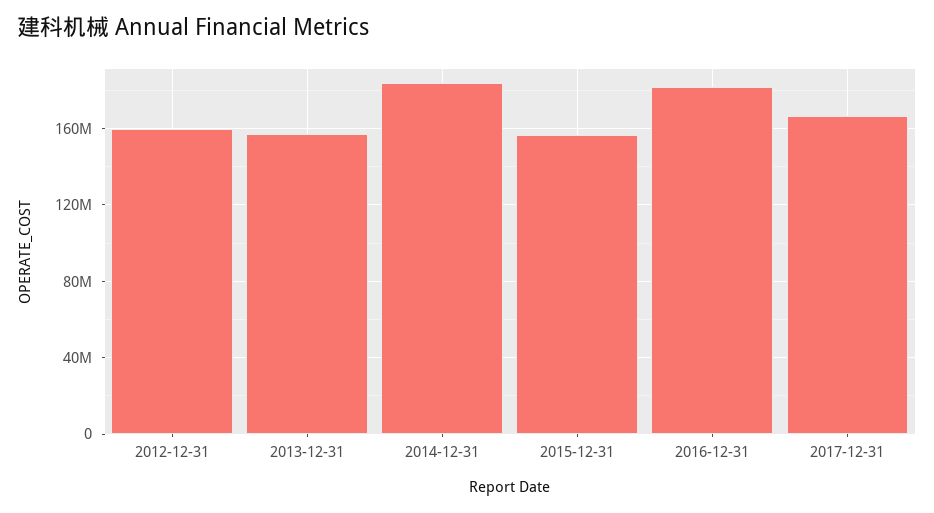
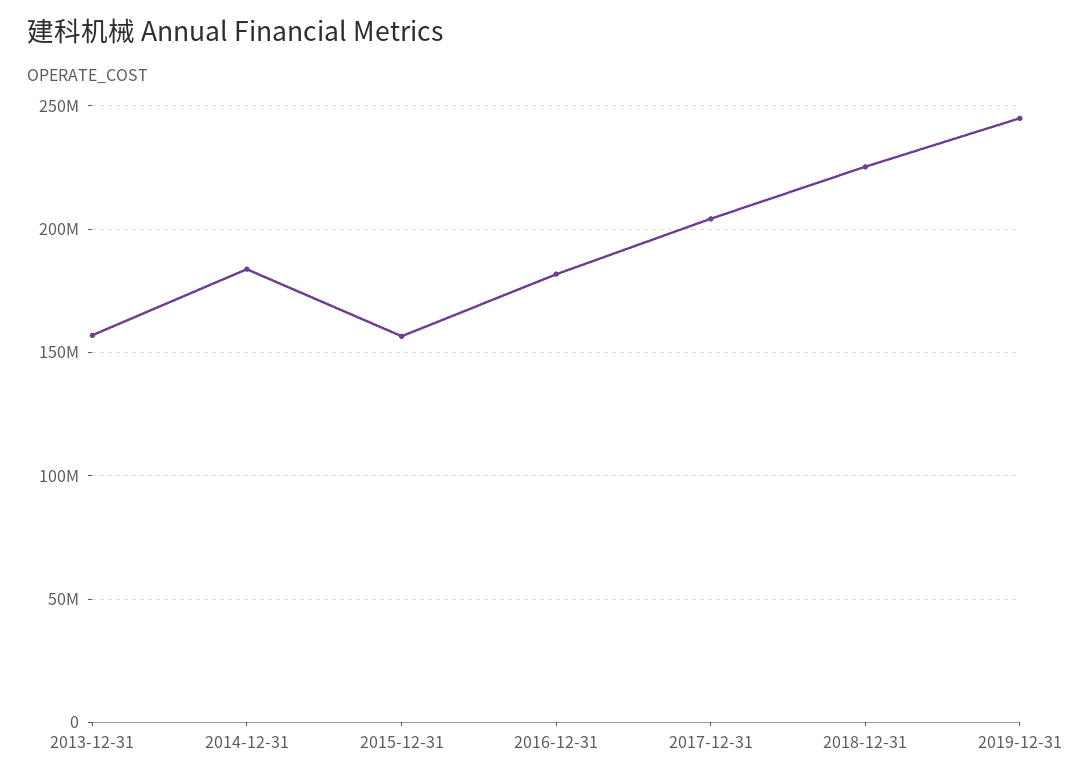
2012-12-31: 160000000 -> none
2017-12-31: 165000000 -> 205000000
2018-12-31: none -> 225000000
2019-12-31: none -> 245000000

